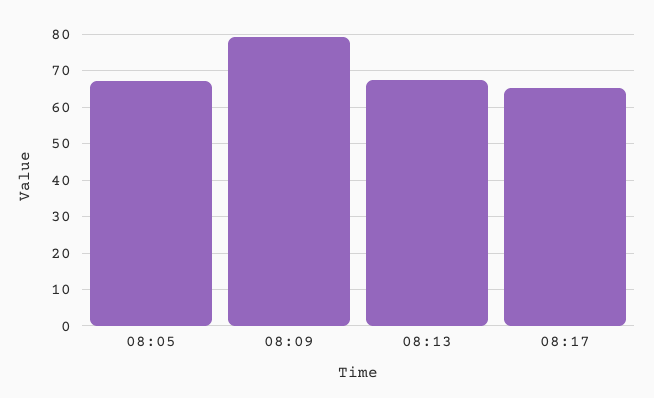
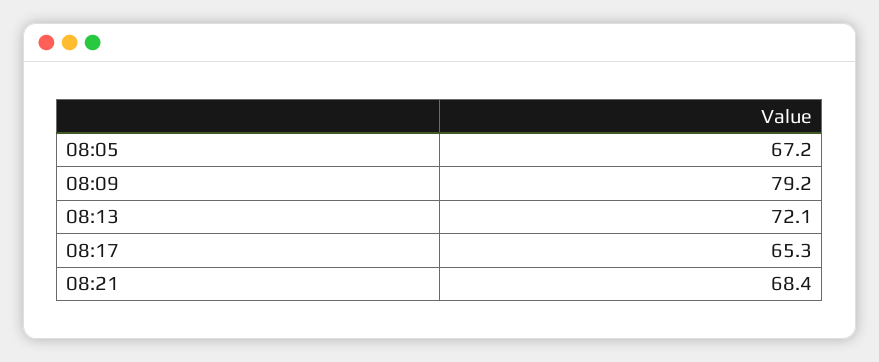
08:13: 68 -> 72.1
08:21: none -> 68.4

